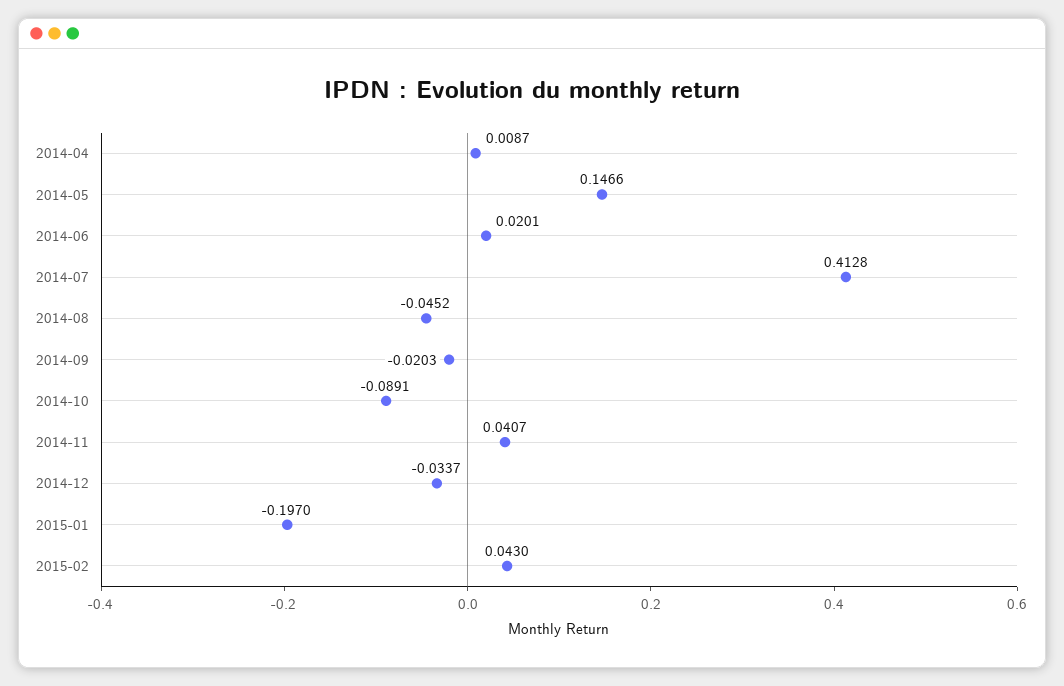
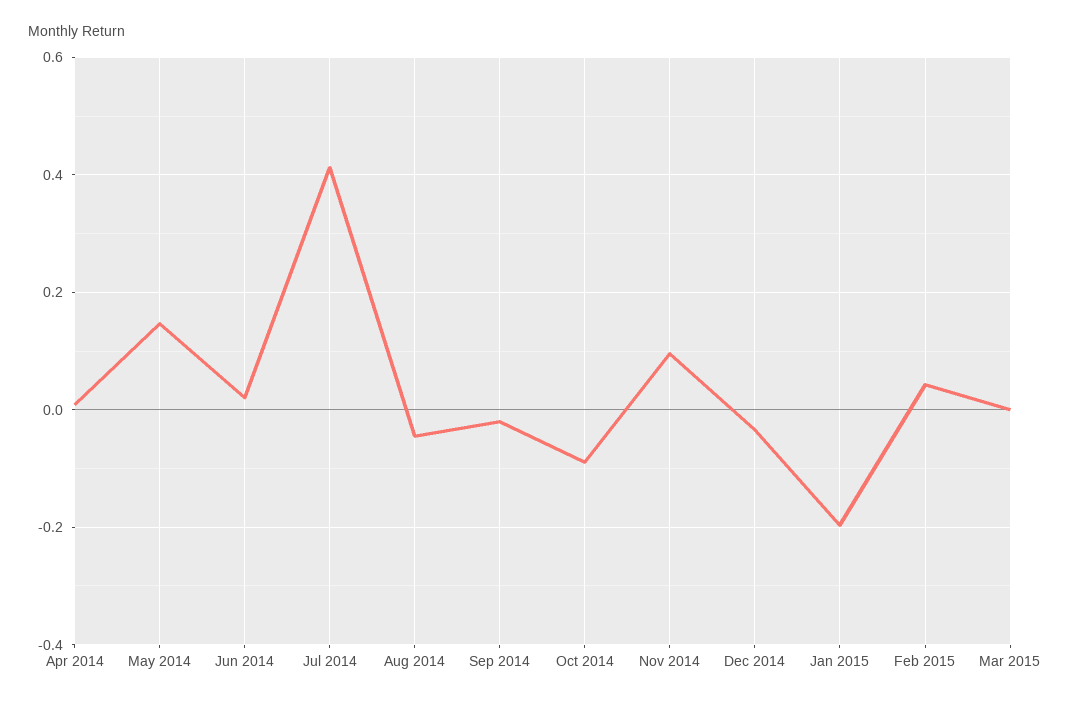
2014-11: 0.0407 -> 0.1
Mar 2015: none -> 0

